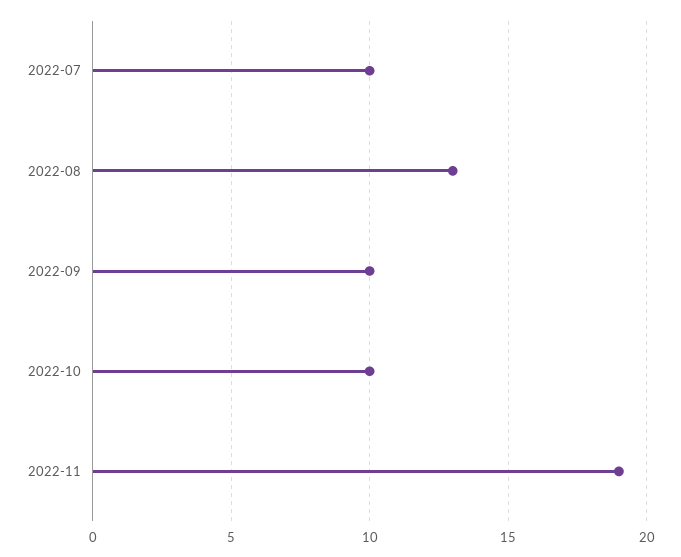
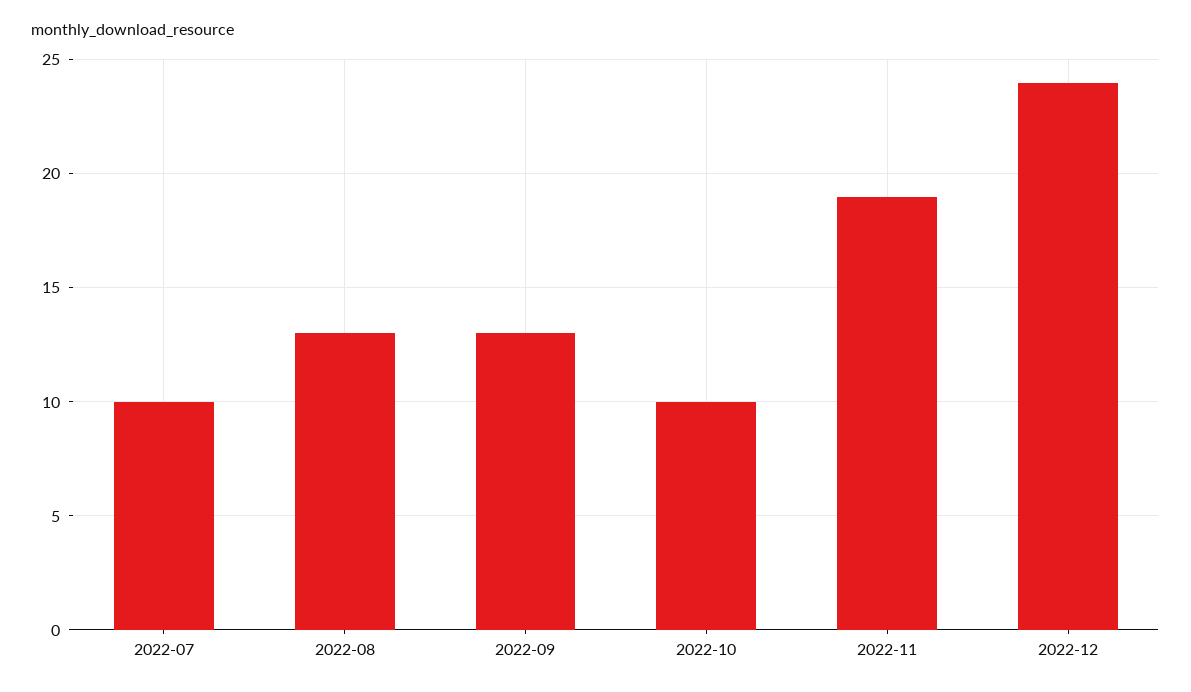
2022-09: 10 -> 13
2022-12: none -> 24

